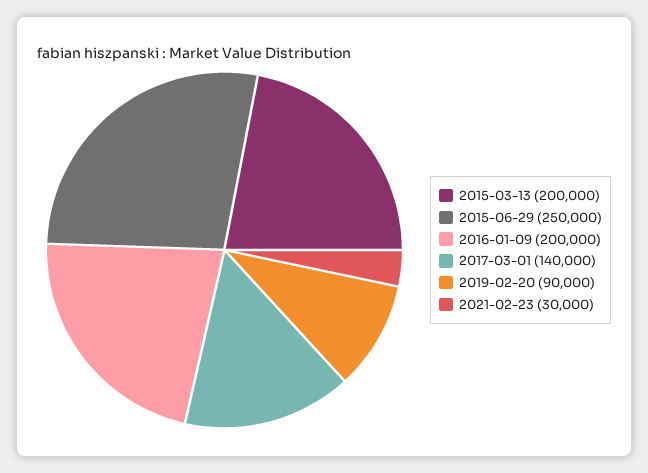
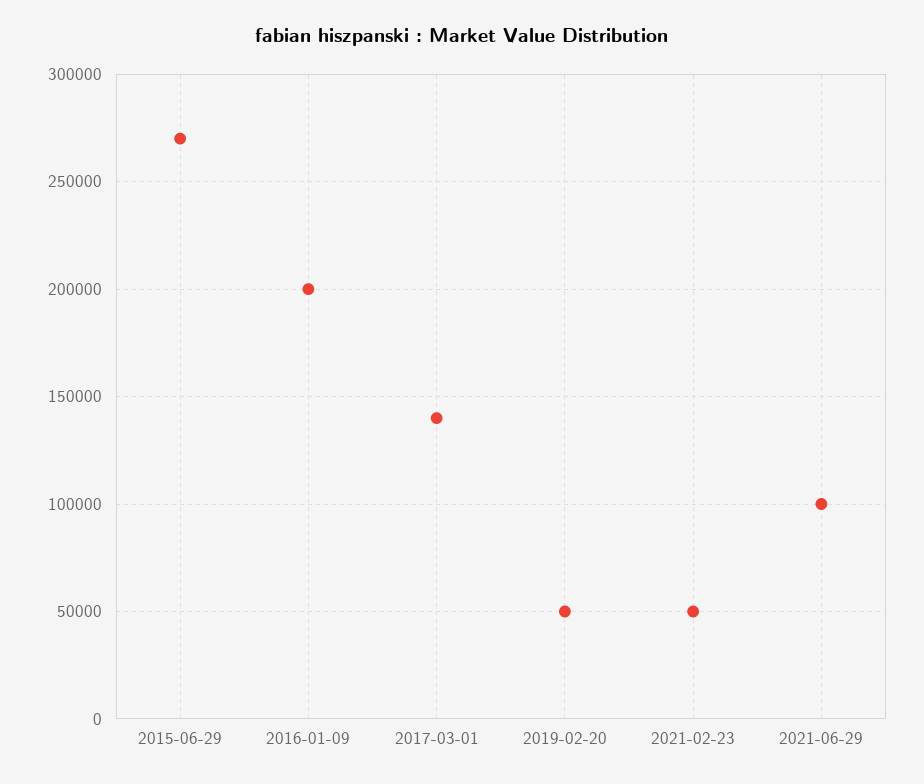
2015-03-13: 200000 -> none
2015-06-29: 250000 -> 270000
2019-02-20: 90000 -> 50000
2021-02-23: 30000 -> 50000
2021-06-29: none -> 100000

